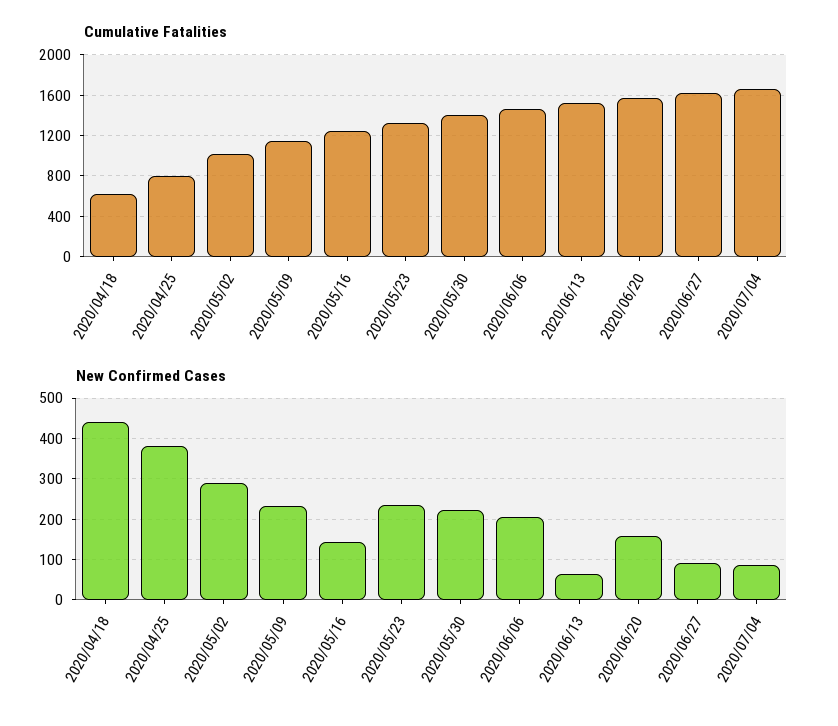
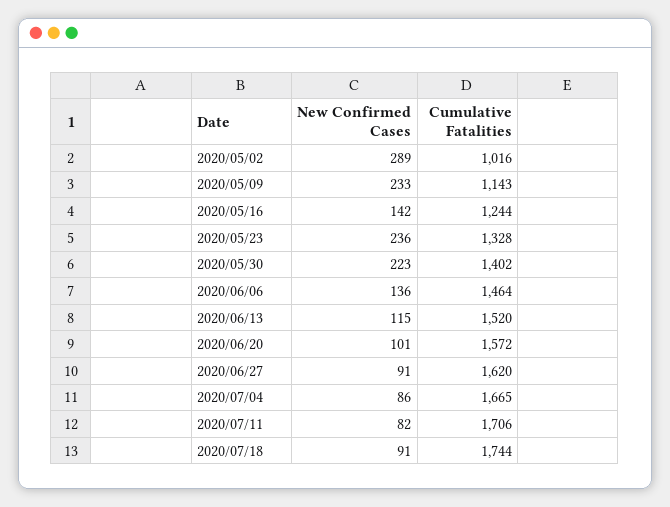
Cumulative Fatalities, 2020/04/18: 600 -> none
Cumulative Fatalities, 2020/04/25: 800 -> none
New Confirmed Cases, 2020/04/18: 440 -> none
New Confirmed Cases, 2020/04/25: 380 -> none
New Confirmed Cases, 2020/06/06: 200 -> 136
New Confirmed Cases, 2020/06/13: 60 -> 115
New Confirmed Cases, 2020/06/20: 160 -> 101
New Confirmed Cases, 2020/07/11: none -> 82
Cumulative Fatalities, 2020/07/11: none -> 1706
New Confirmed Cases, 2020/07/18: none -> 91
Cumulative Fatalities, 2020/07/18: none -> 1744

